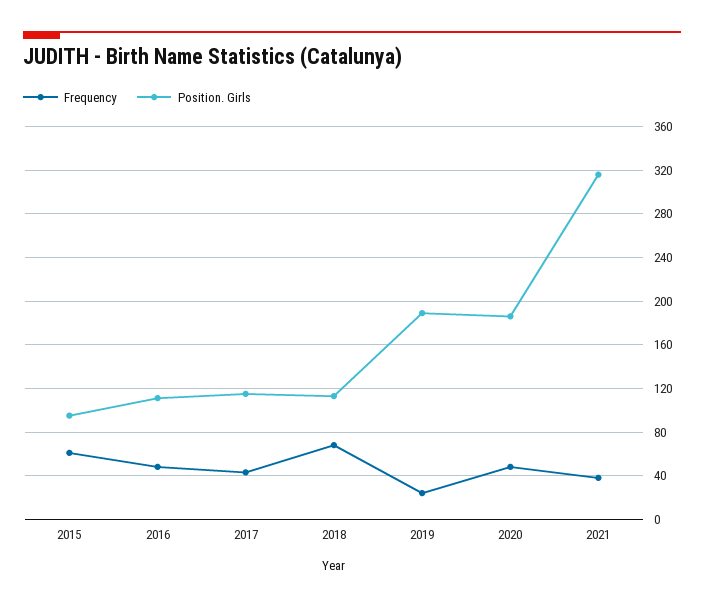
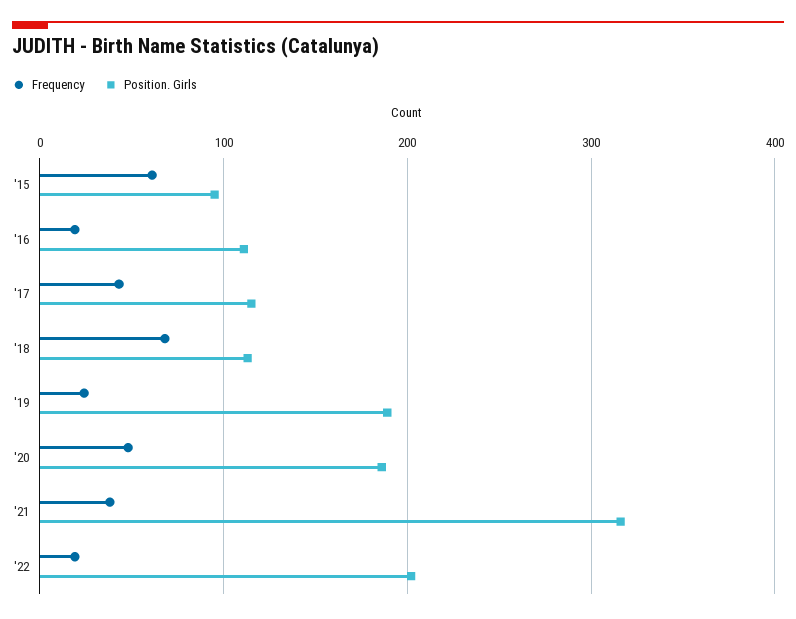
Frequency, 2016: 50 -> 20
Frequency, '22: none -> 20
Position. Girls, '22: none -> 200

